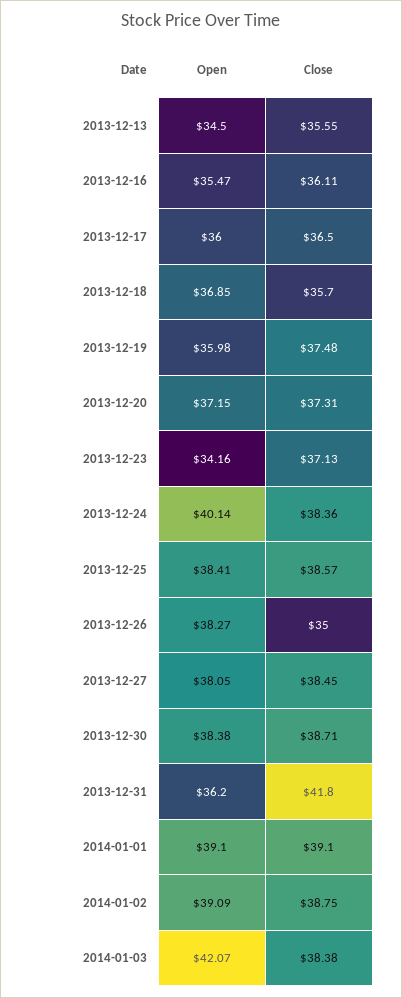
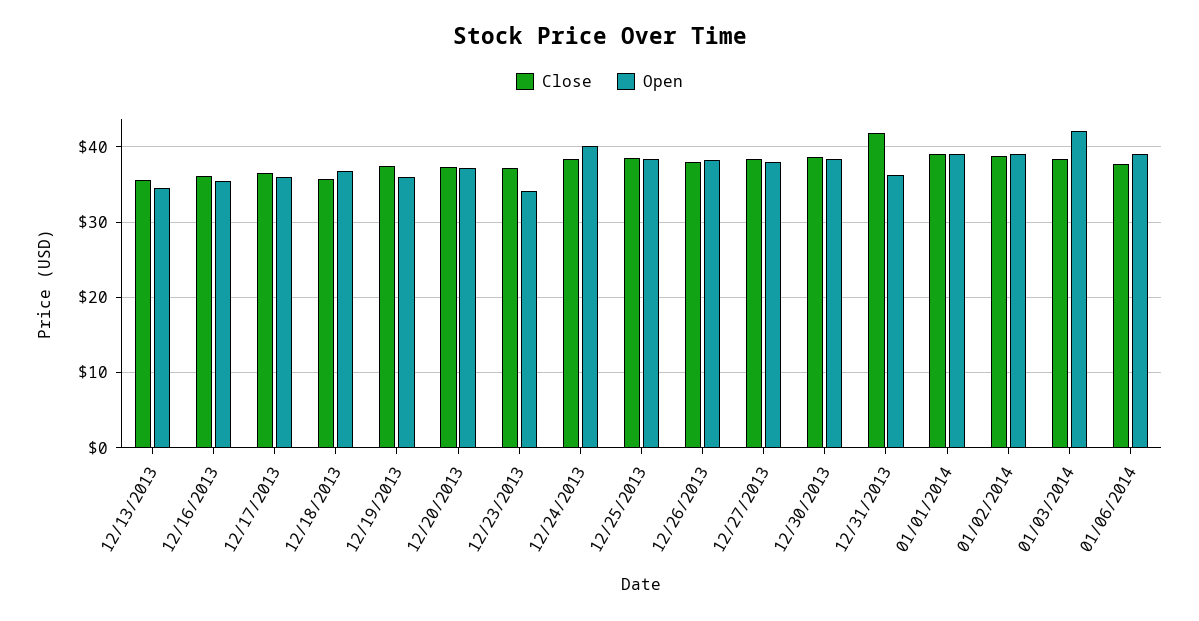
Close, 2013-12-26: 35 -> 38
Close, 01/06/2014: none -> 38
Open, 01/06/2014: none -> 39

